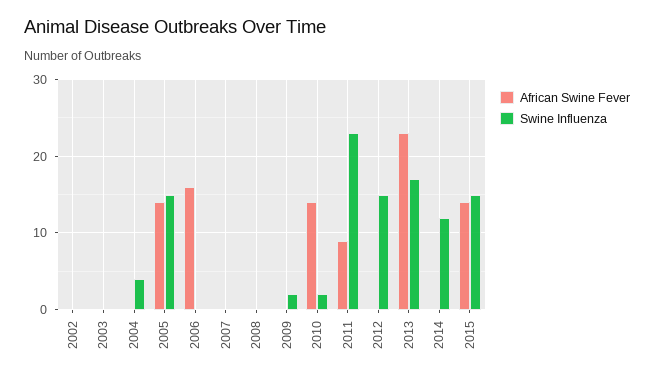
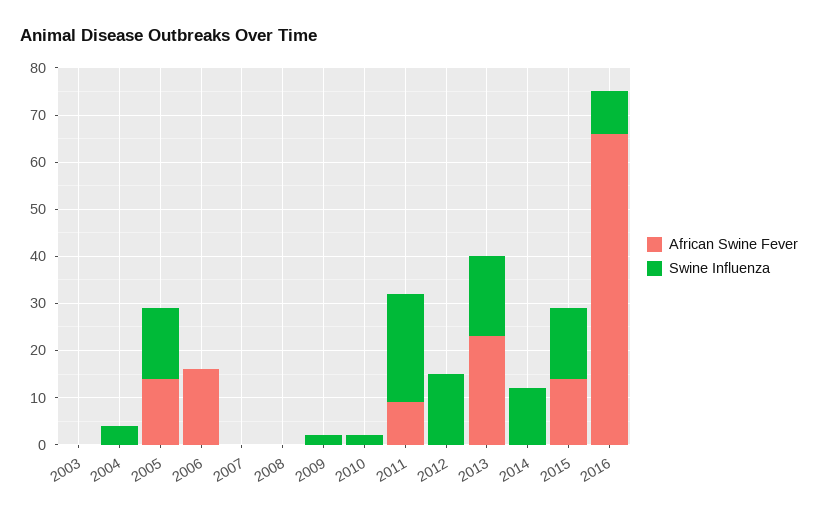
African Swine Fever, 2002: 0 -> none
Swine Influenza, 2002: 0 -> none
African Swine Fever, 2010: 14 -> 0
African Swine Fever, 2016: none -> 65
Swine Influenza, 2016: none -> 10

